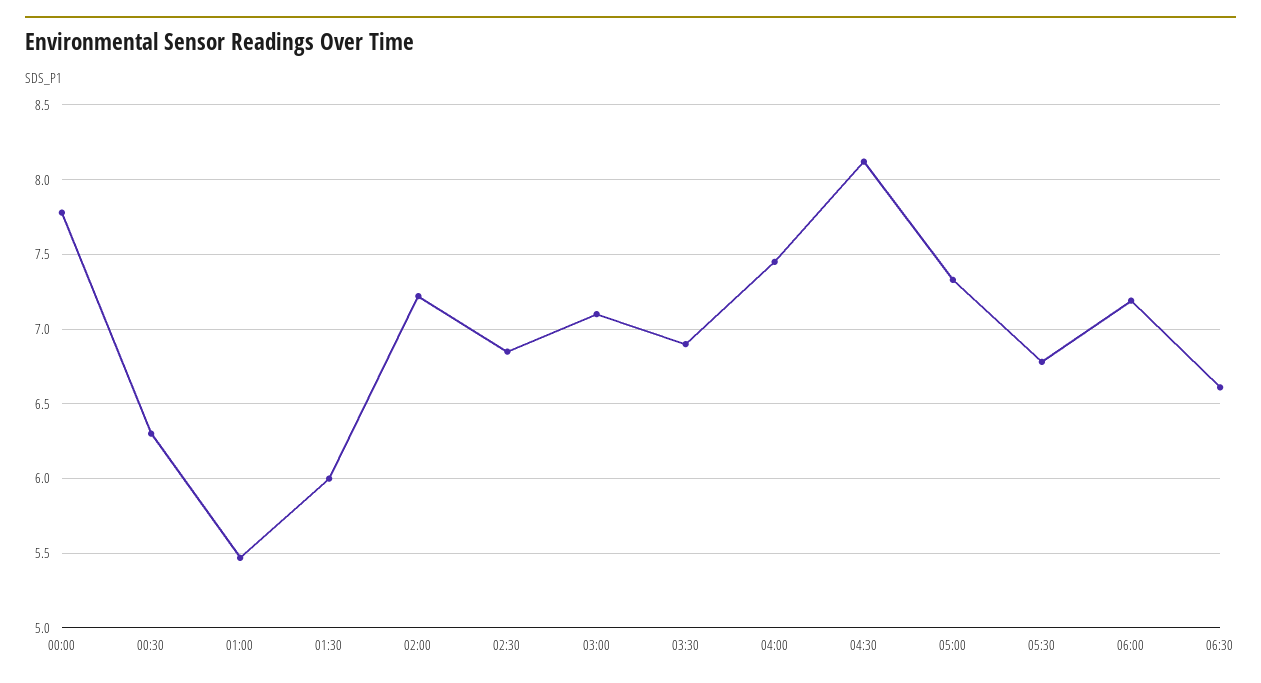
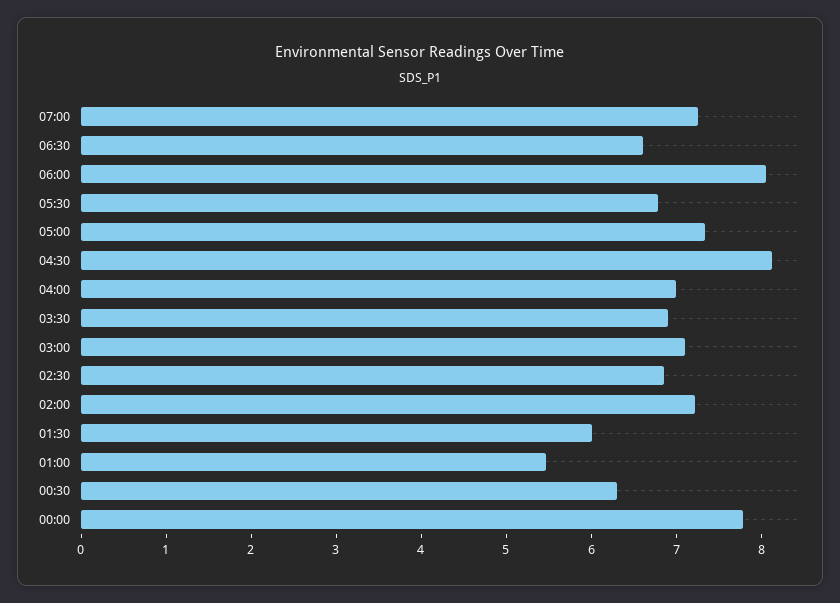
04:00: 7.45 -> 7
06:00: 7.2 -> 8
07:00: none -> 7.2

